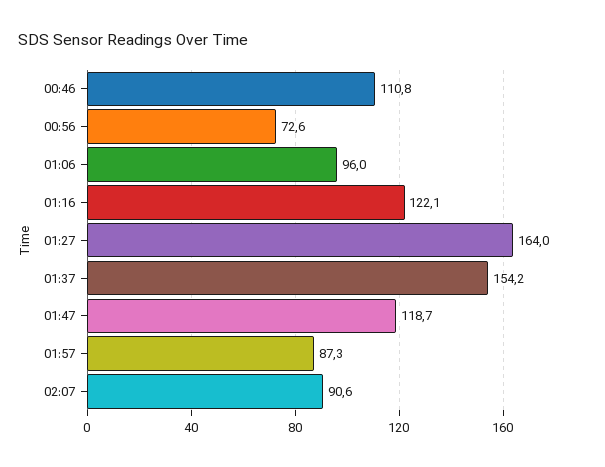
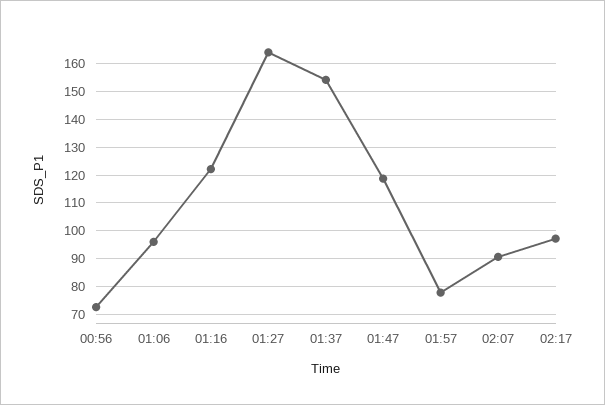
00:46: 110.8 -> none
01:57: 87.3 -> 77.5
02:17: none -> 97.5

